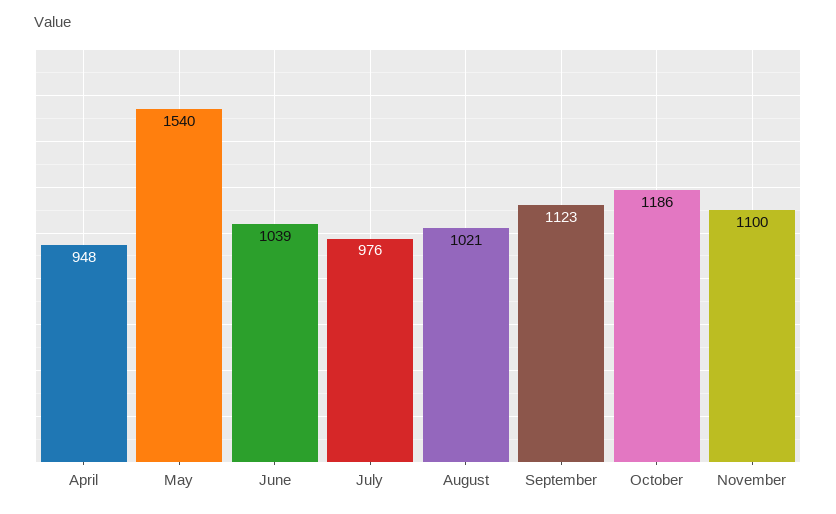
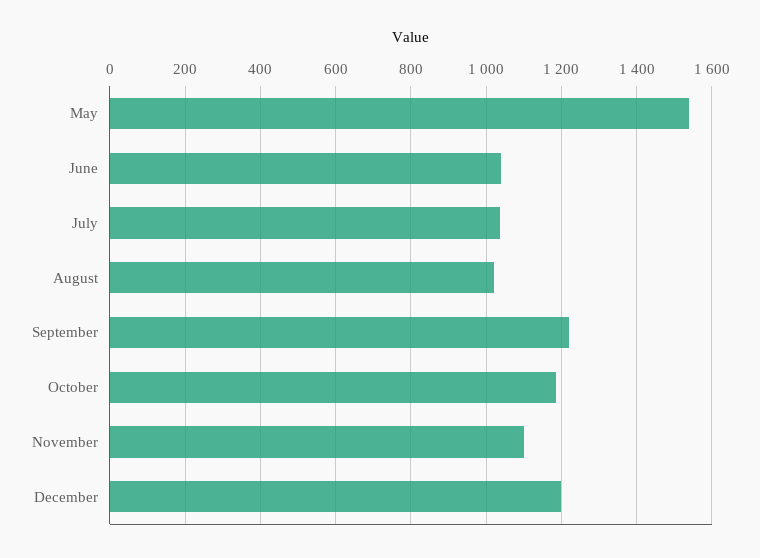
April: 948 -> none
July: 976 -> 1040
September: 1123 -> 1220
December: none -> 1200

